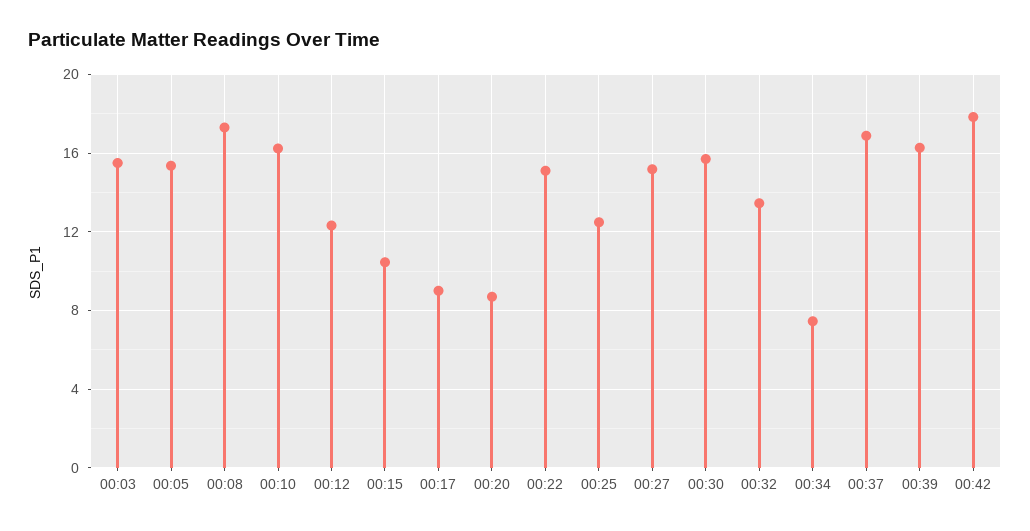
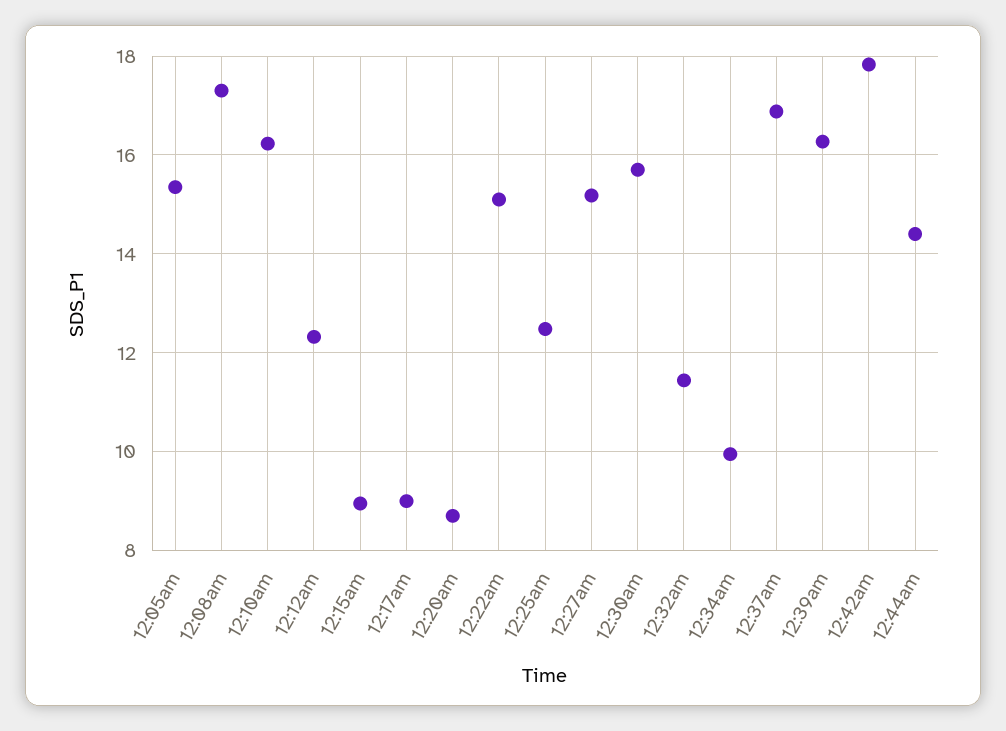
00:03: 15.5 -> none
00:15: 10.5 -> 9
00:32: 13.5 -> 11.4
00:34: 7.5 -> 10
12:44am: none -> 14.4

